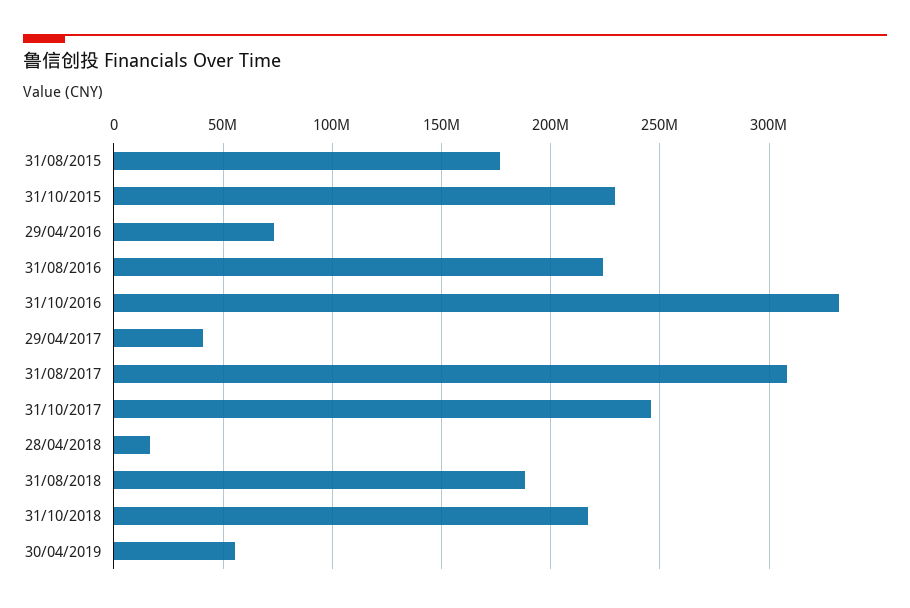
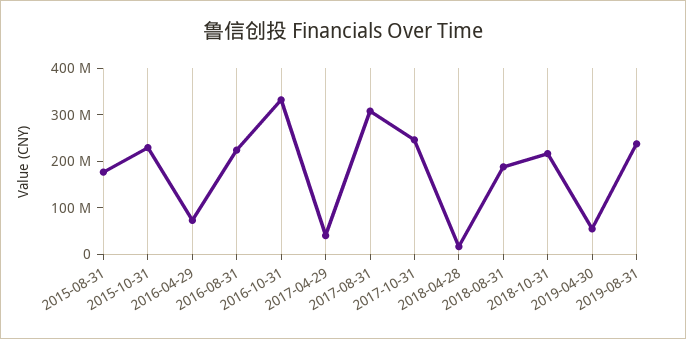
2019-08-31: none -> 240000000

